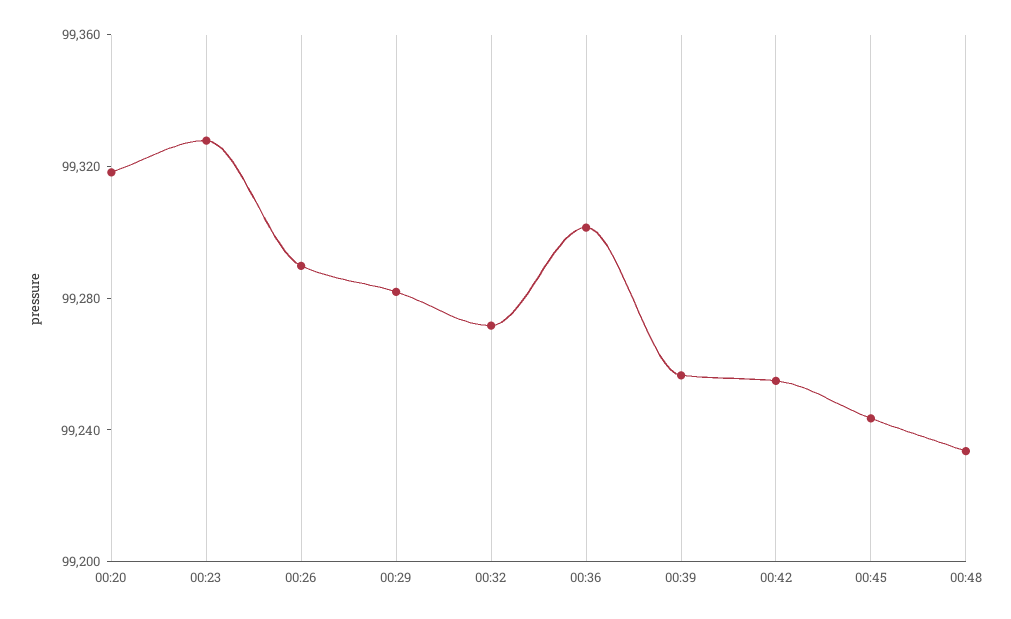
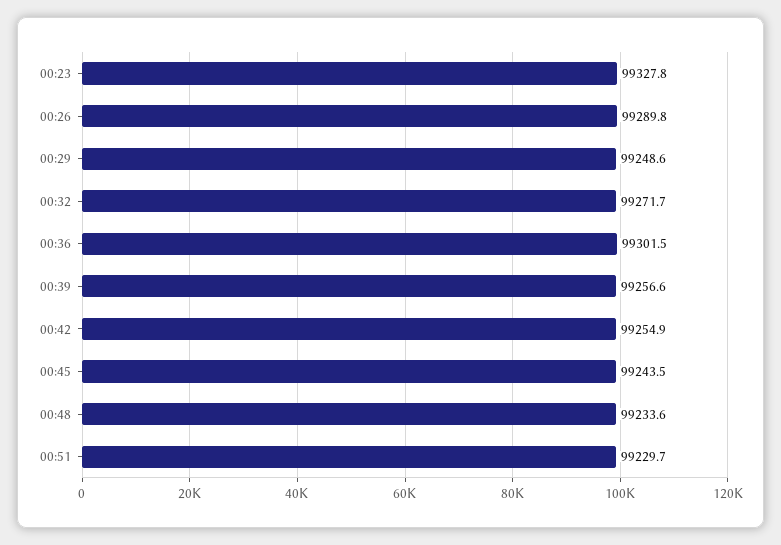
00:20: 99320 -> none
00:29: 99280 -> 99248.6
00:51: none -> 99229.7

